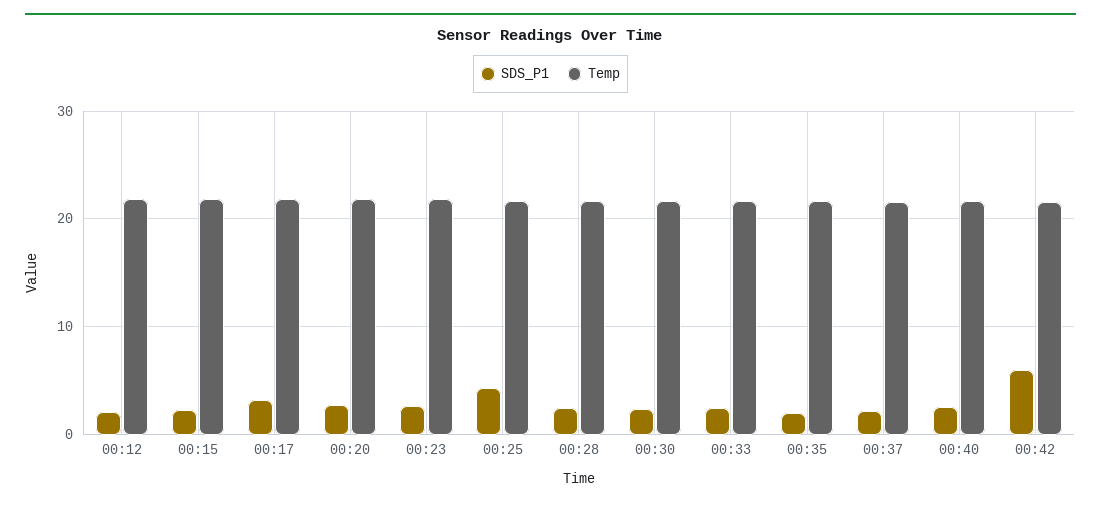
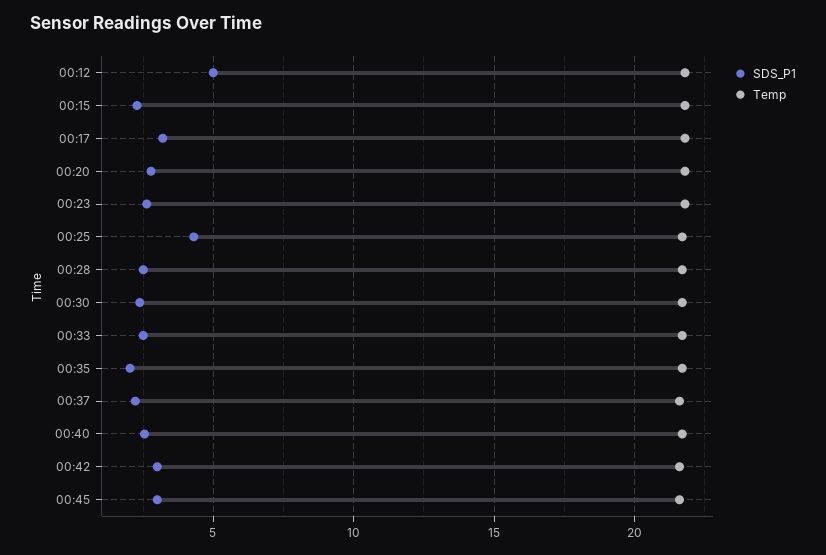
SDS_P1, 00:12: 2 -> 5
SDS_P1, 00:42: 6 -> 3
SDS_P1, 00:45: none -> 3
Temp, 00:45: none -> 21.5

